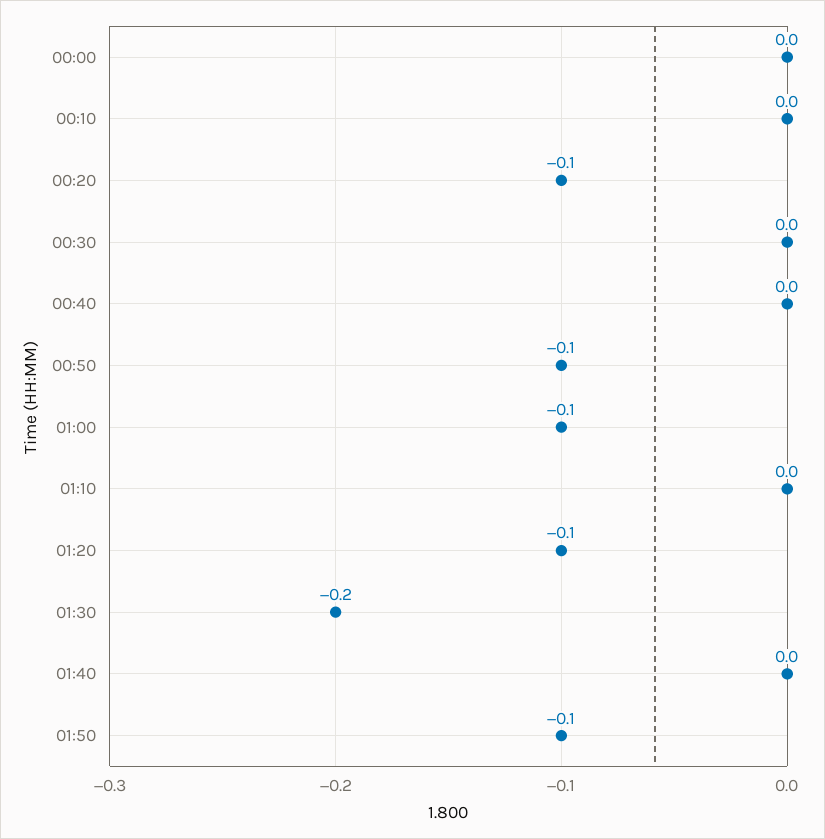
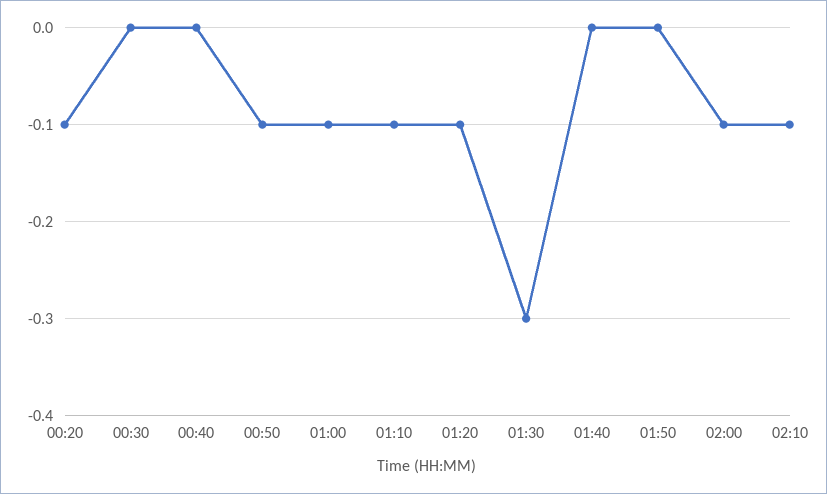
00:00: 0 -> none
00:10: 0 -> none
01:10: 0 -> -0.1
01:30: -0.2 -> -0.3
01:50: -0.1 -> 0
02:00: none -> -0.1
02:10: none -> -0.1

